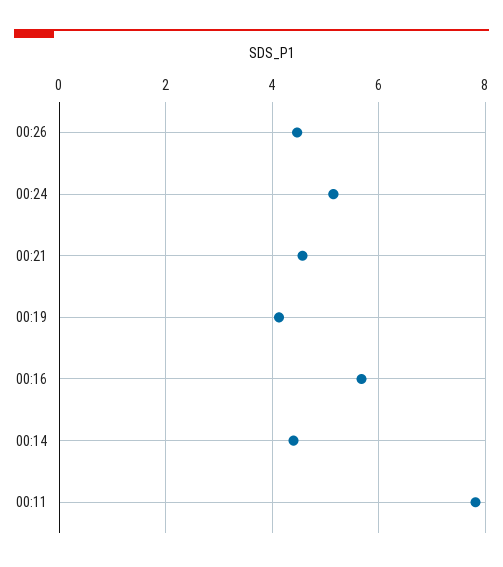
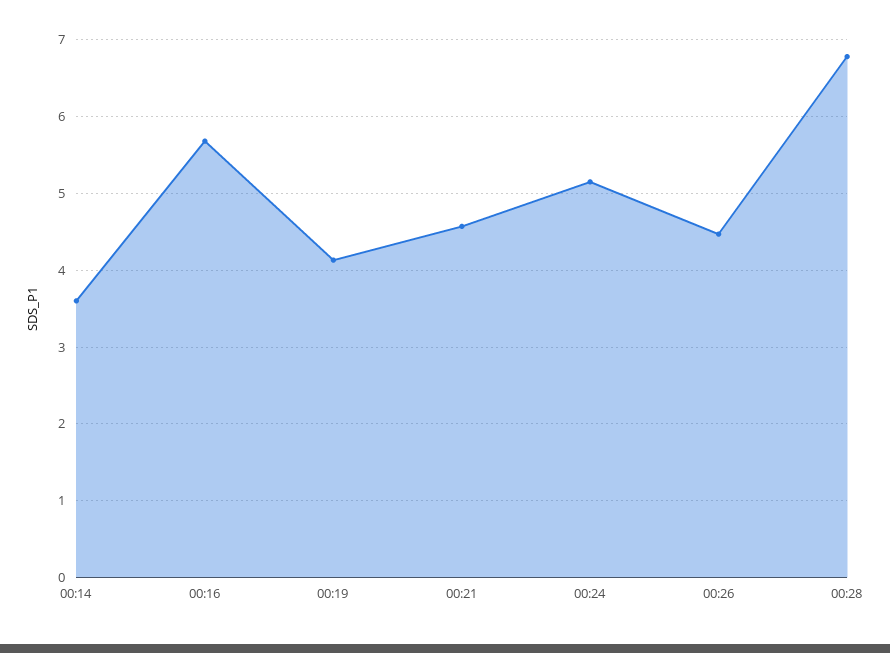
00:14: 4.4 -> 3.6
00:11: 7.8 -> none
00:28: none -> 6.8

